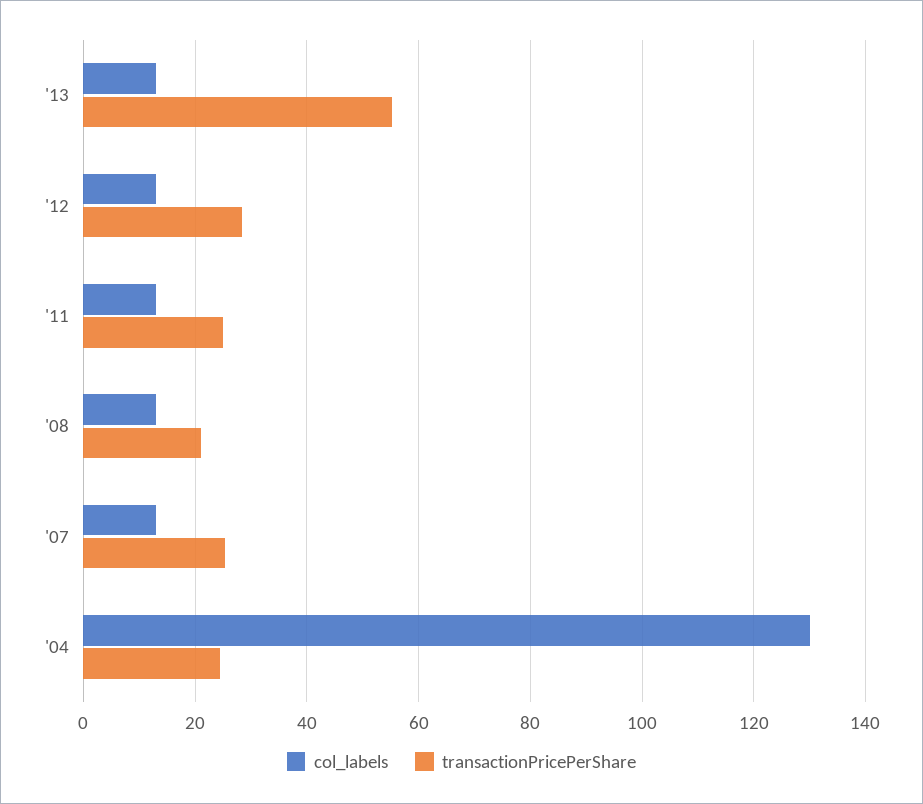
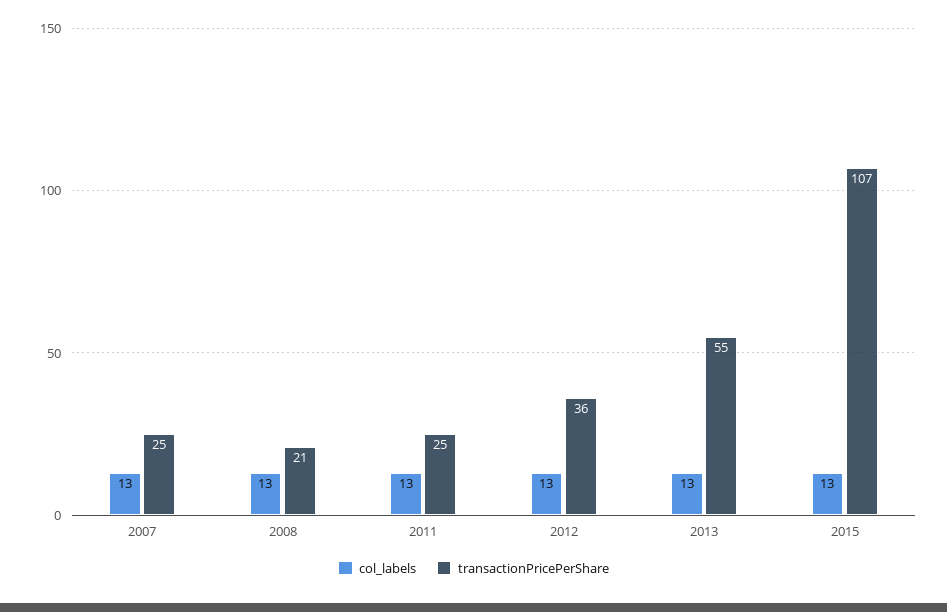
transactionPricePerShare, '12: 28 -> 36
col_labels, '04: 130 -> none
transactionPricePerShare, '04: 24 -> none
col_labels, 2015: none -> 13
transactionPricePerShare, 2015: none -> 107

